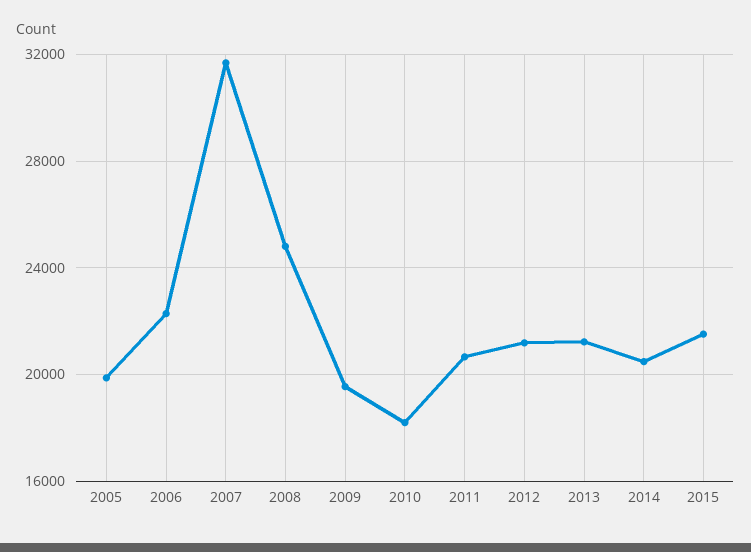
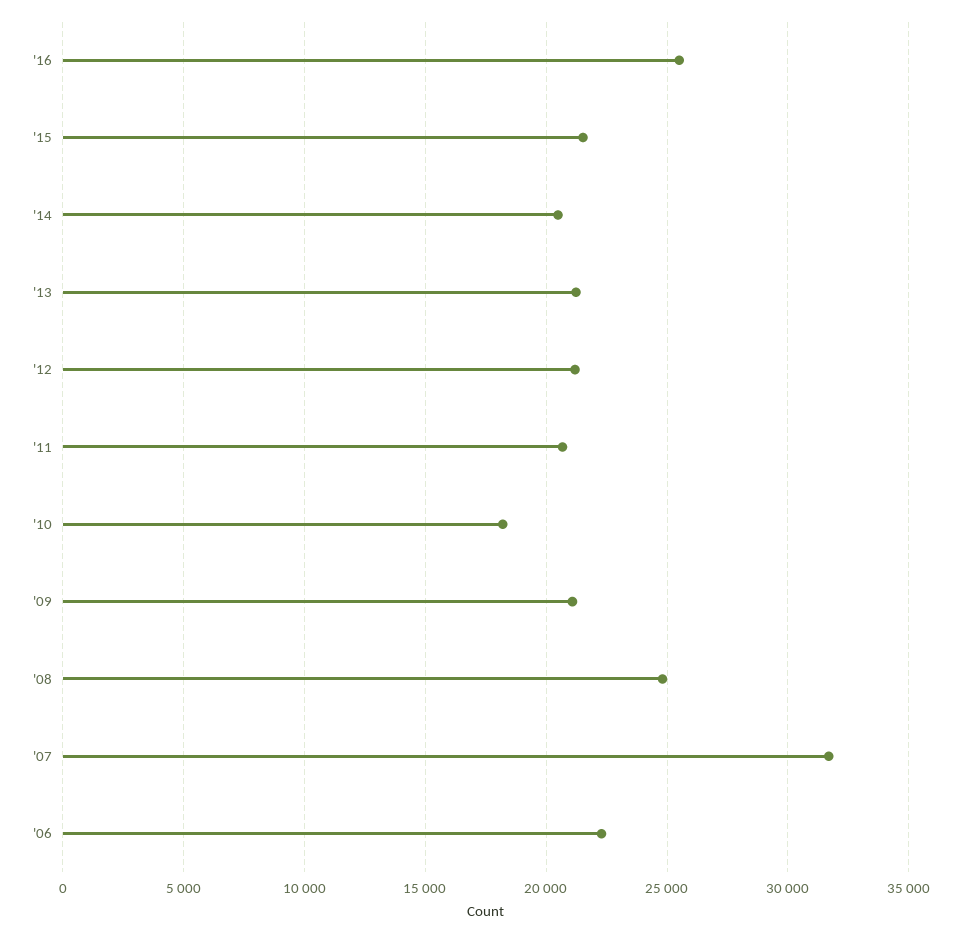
2005: 20000 -> none
2009: 19500 -> 21000
'16: none -> 25500

